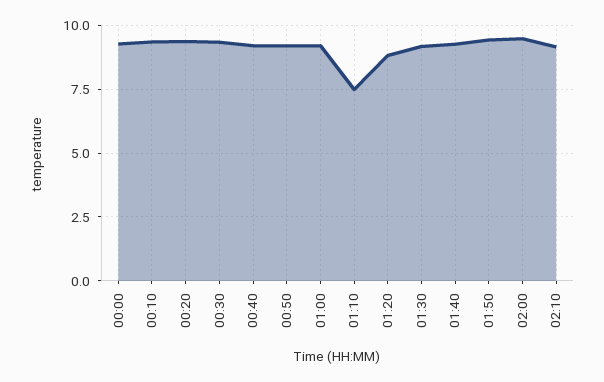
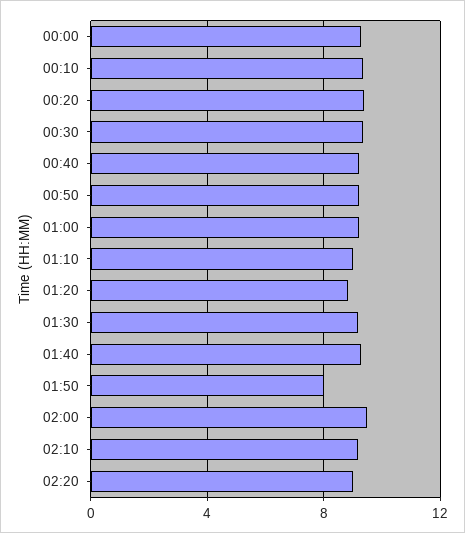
01:10: 7.5 -> 9
01:50: 9.5 -> 8
02:20: none -> 9

